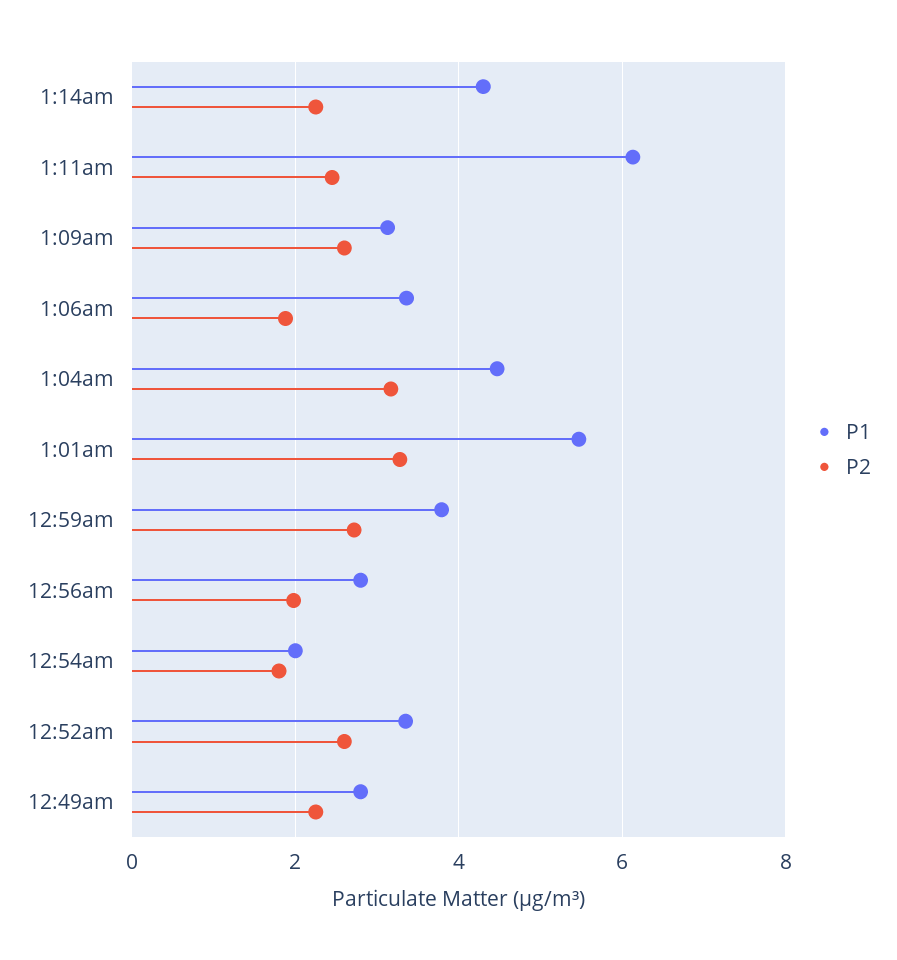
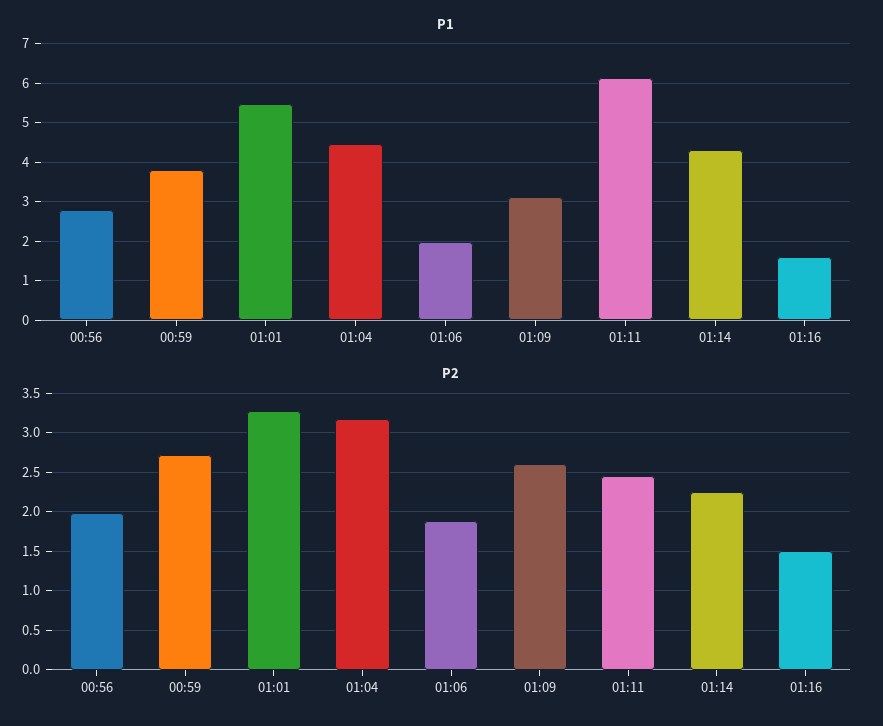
P1, 1:06am: 3.4 -> 2
P1, 12:54am: 2 -> none
P2, 12:54am: 1.8 -> none
P1, 12:52am: 3.4 -> none
P2, 12:52am: 2.6 -> none
P1, 12:49am: 2.8 -> none
P2, 12:49am: 2.2 -> none
P1, 01:16: none -> 1.6
P2, 01:16: none -> 1.5

